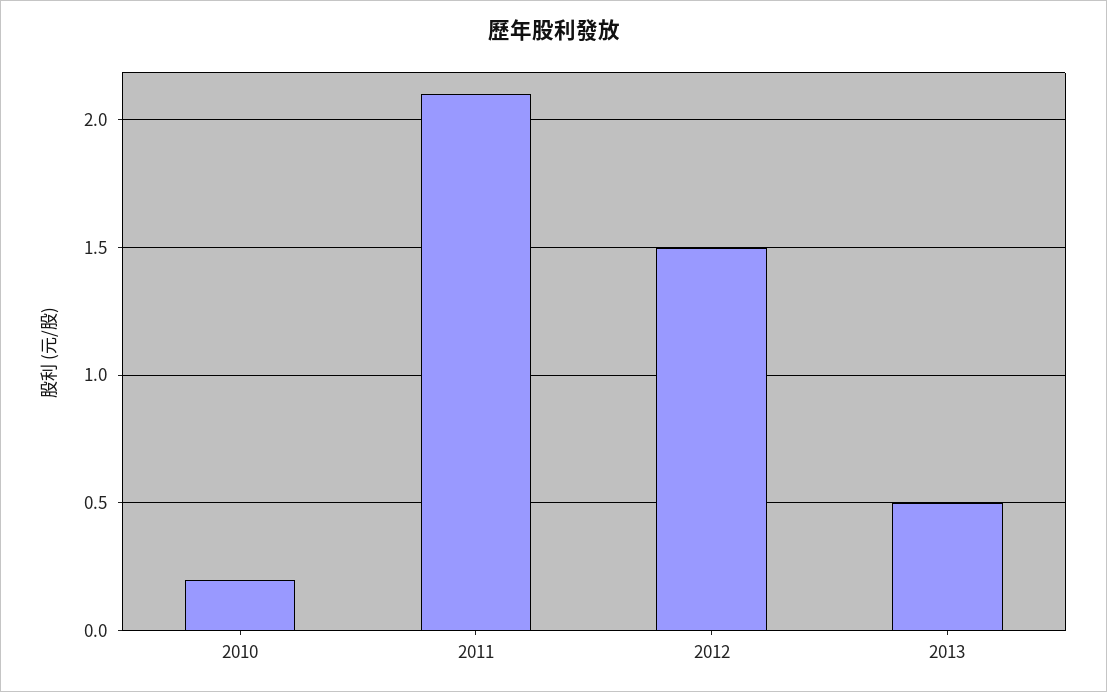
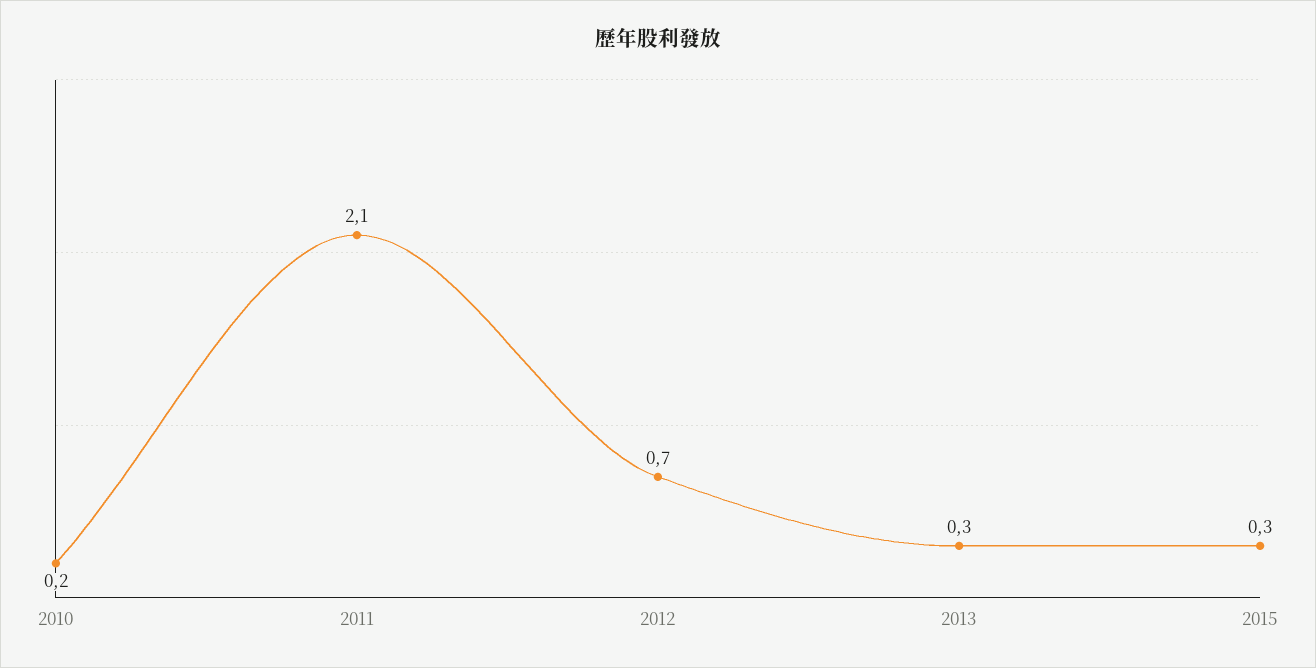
2012: 1.5 -> 0.7
2013: 0.5 -> 0.3
2015: none -> 0.3

